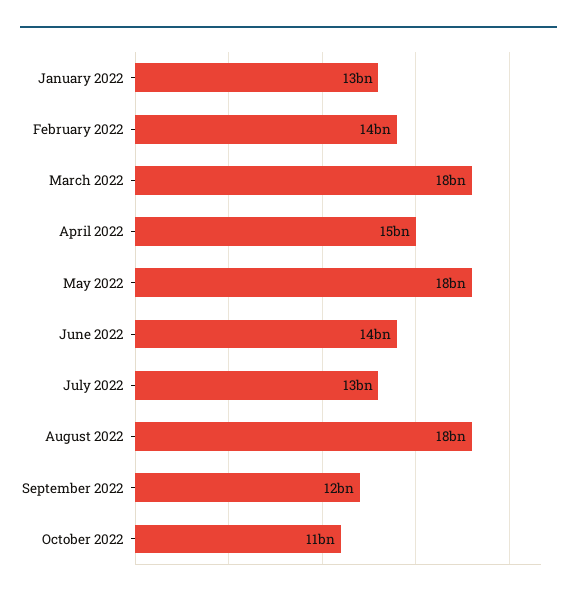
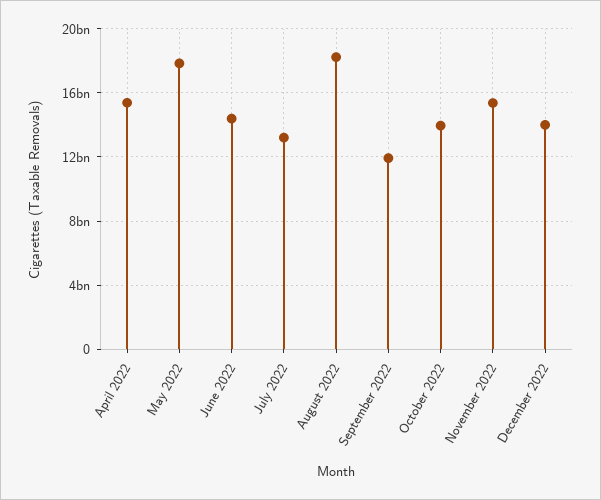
January 2022: 13000000000 -> none
February 2022: 14000000000 -> none
March 2022: 18000000000 -> none
October 2022: 11000000000 -> 14000000000
November 2022: none -> 15500000000
December 2022: none -> 14000000000

